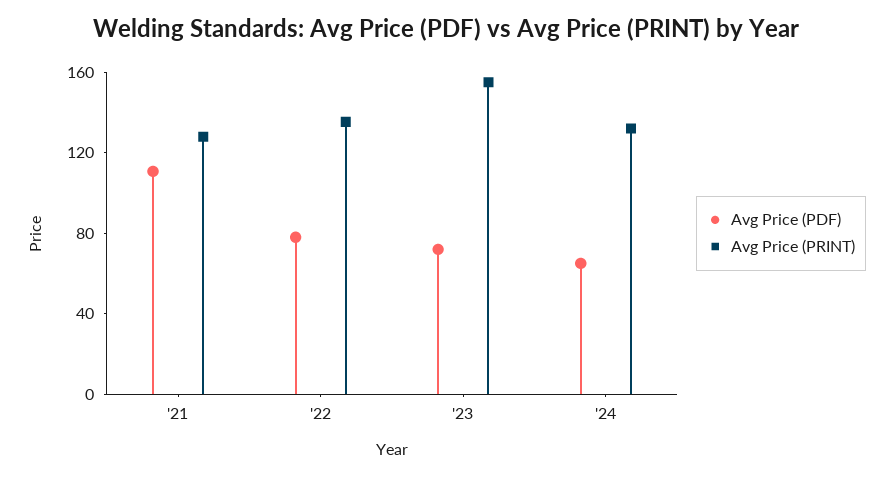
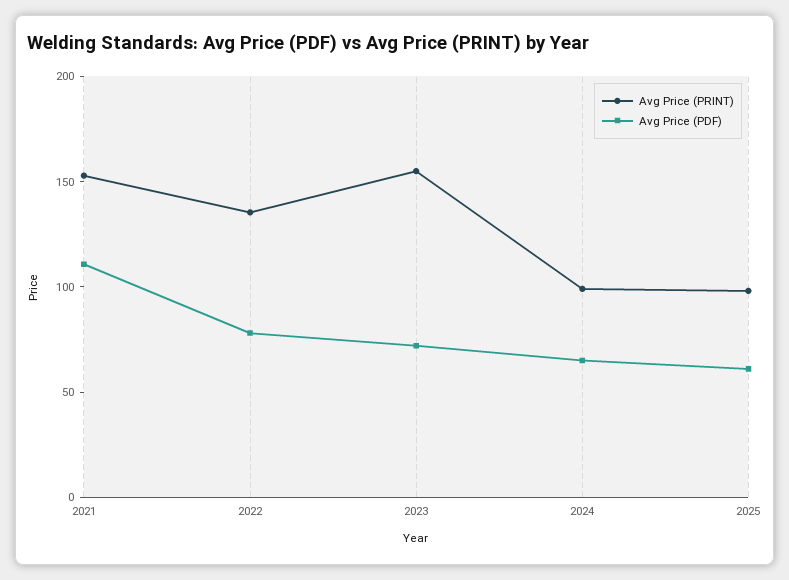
Avg Price (PRINT), '21: 130 -> 150
Avg Price (PRINT), '24: 130 -> 100
Avg Price (PRINT), 2025: none -> 100
Avg Price (PDF), 2025: none -> 60

